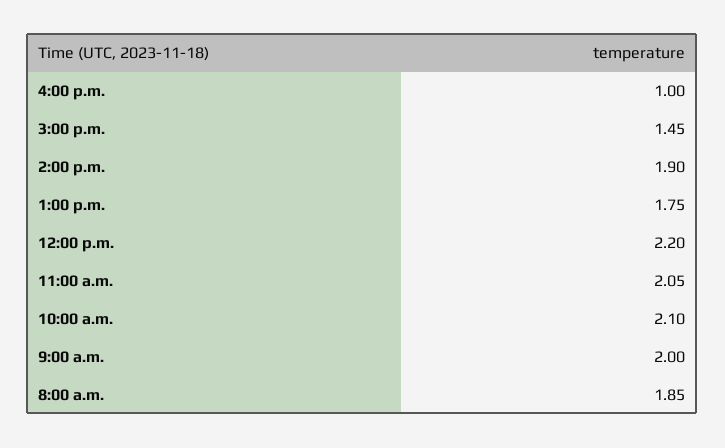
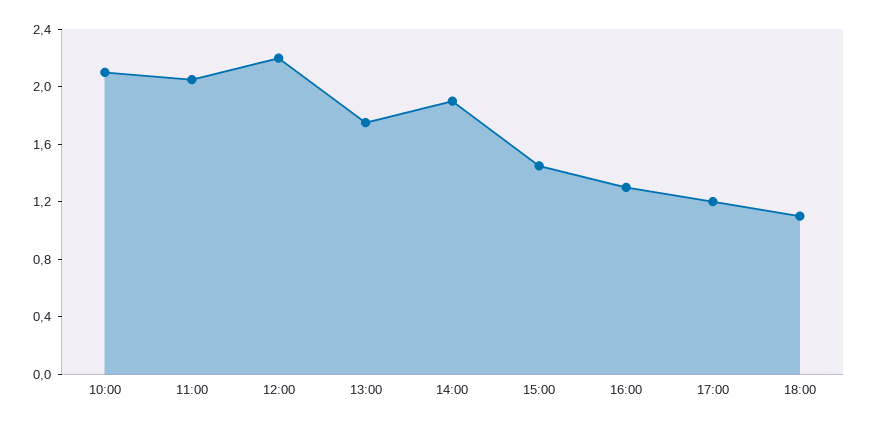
4:00 p.m.: 1 -> 1.3
9:00 a.m.: 2 -> none
8:00 a.m.: 1.85 -> none
17:00: none -> 1.2
18:00: none -> 1.1

